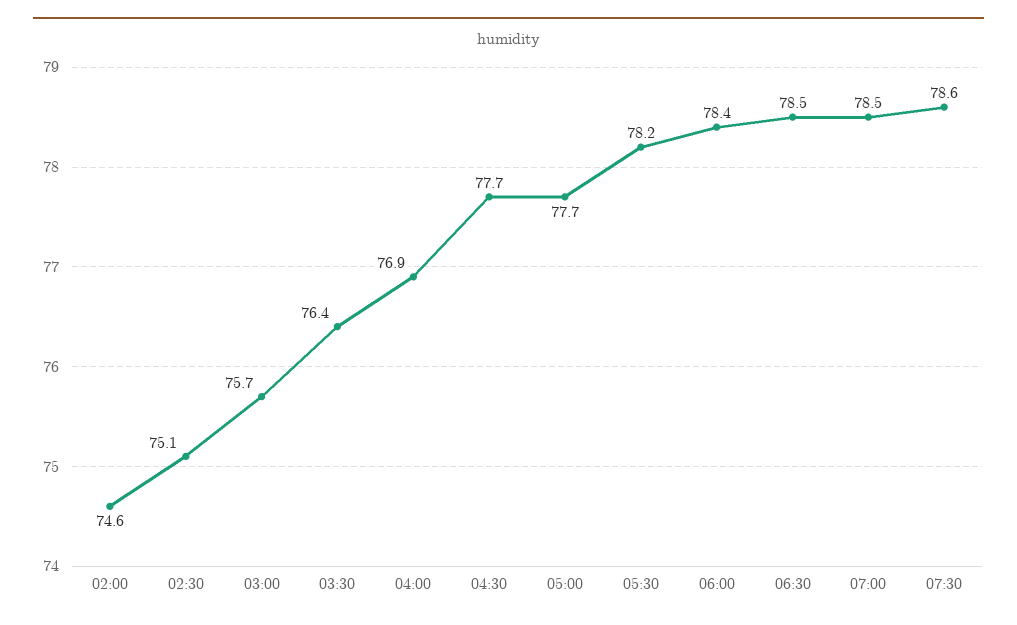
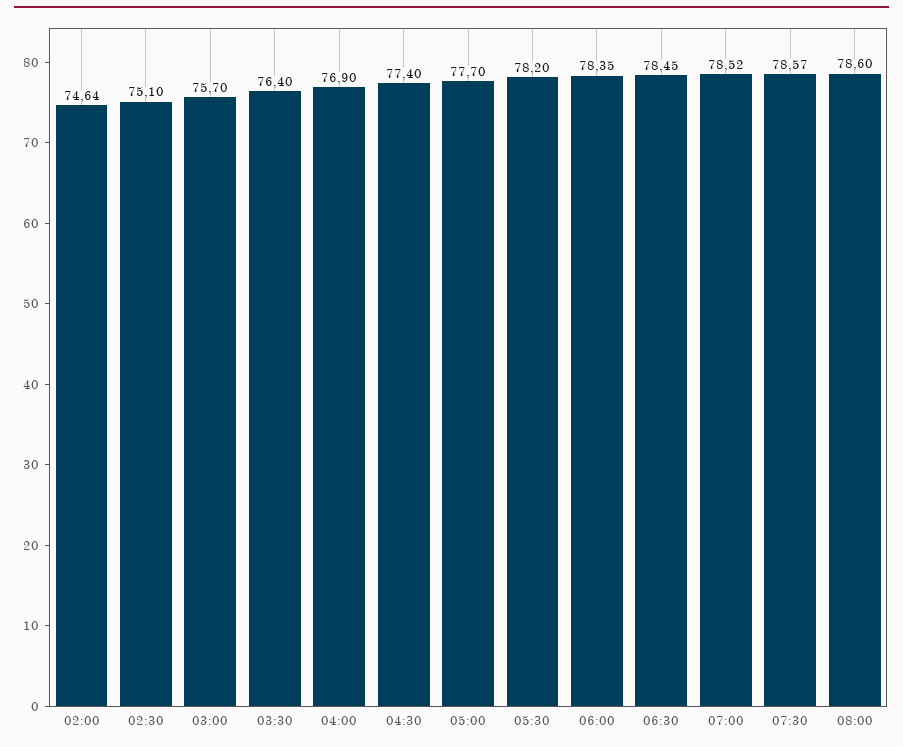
04:30: 77.7 -> 77.4
08:00: none -> 78.6

